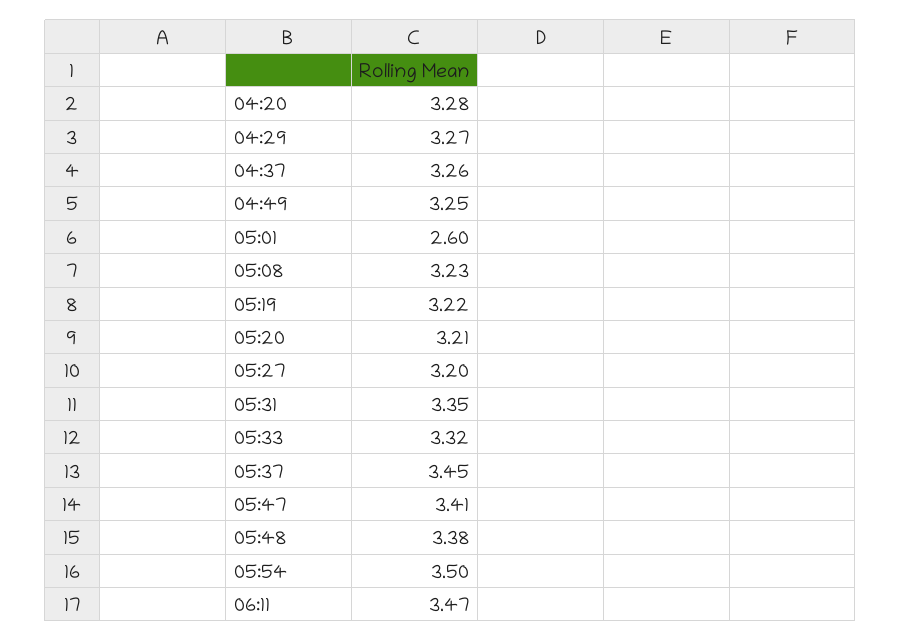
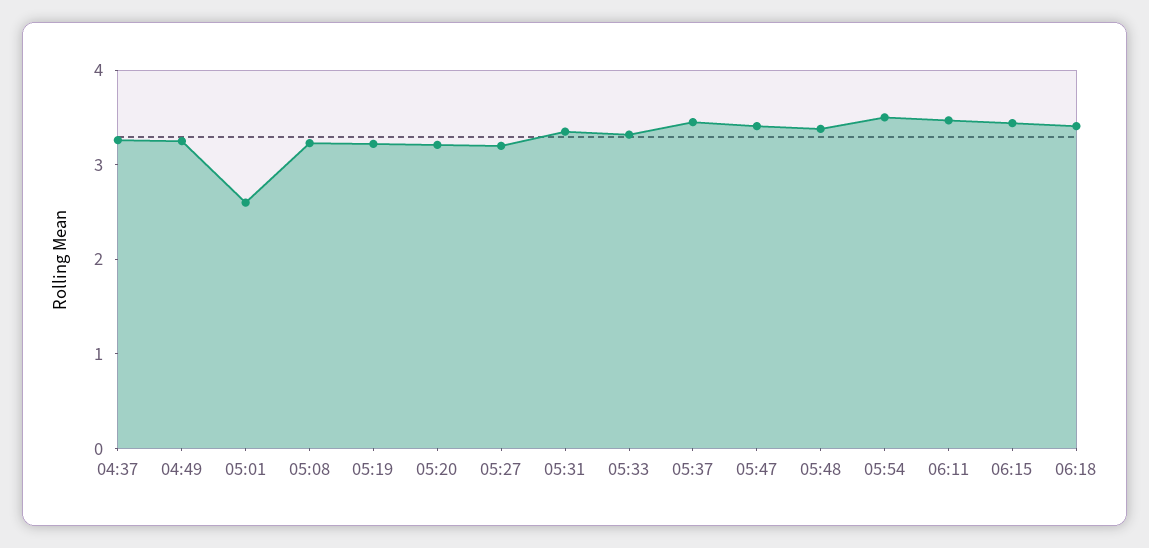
04:20: 3.28 -> none
04:29: 3.27 -> none
06:15: none -> 3.4
06:18: none -> 3.4

